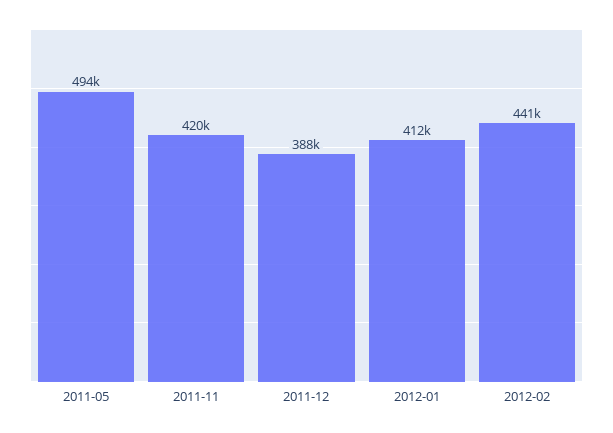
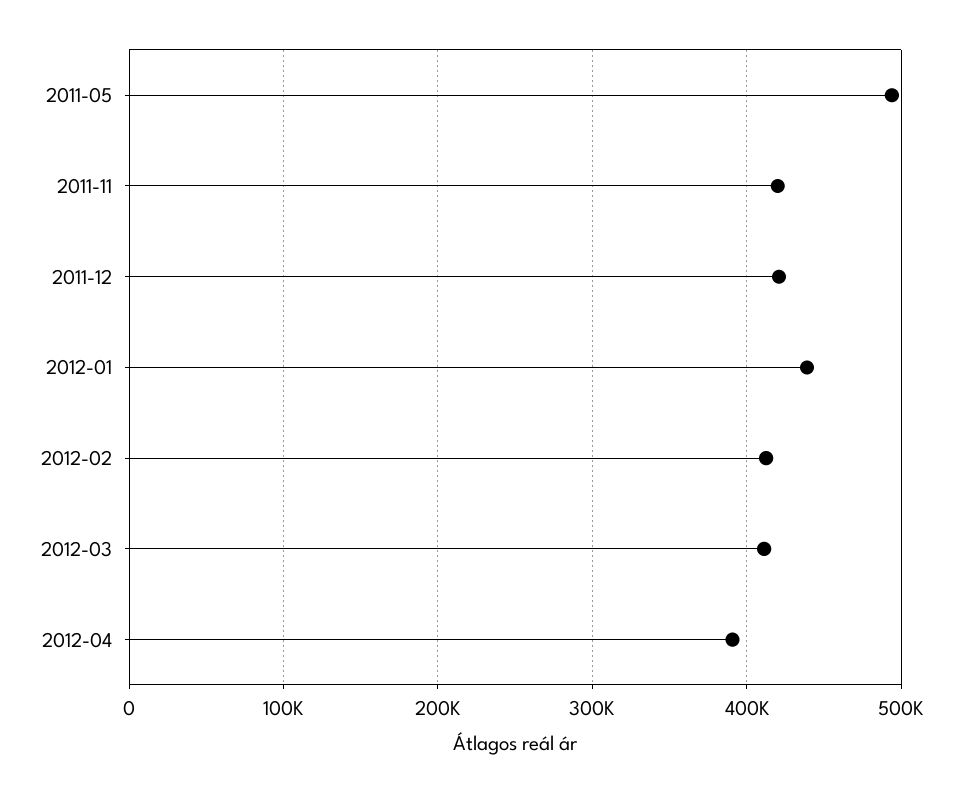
2011-12: 388000 -> 420000
2012-01: 412000 -> 440000
2012-02: 441000 -> 410000
2012-03: none -> 410000
2012-04: none -> 390000

